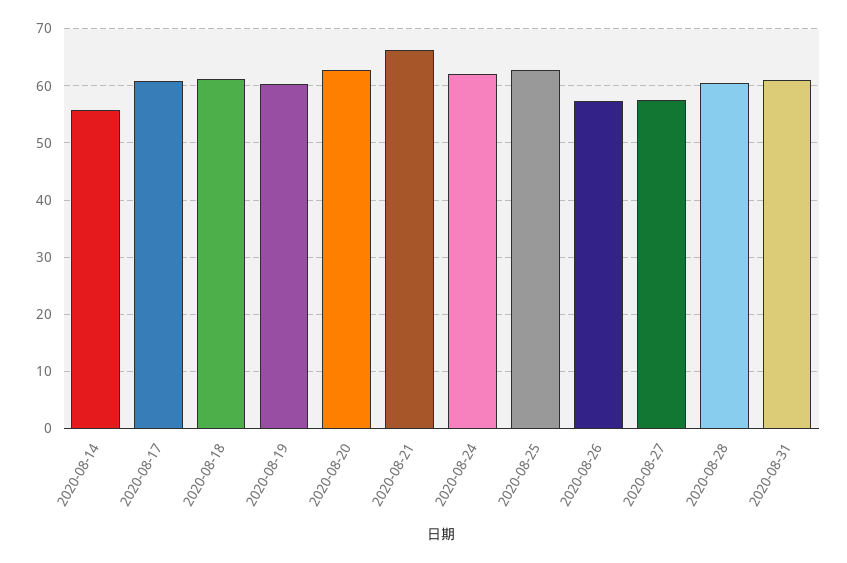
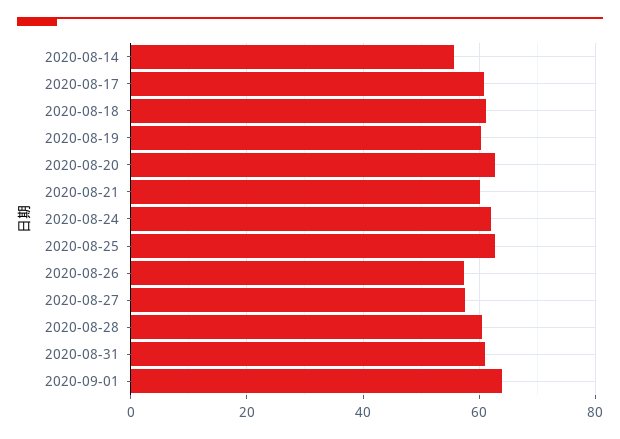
2020-08-21: 66 -> 60
2020-09-01: none -> 64

